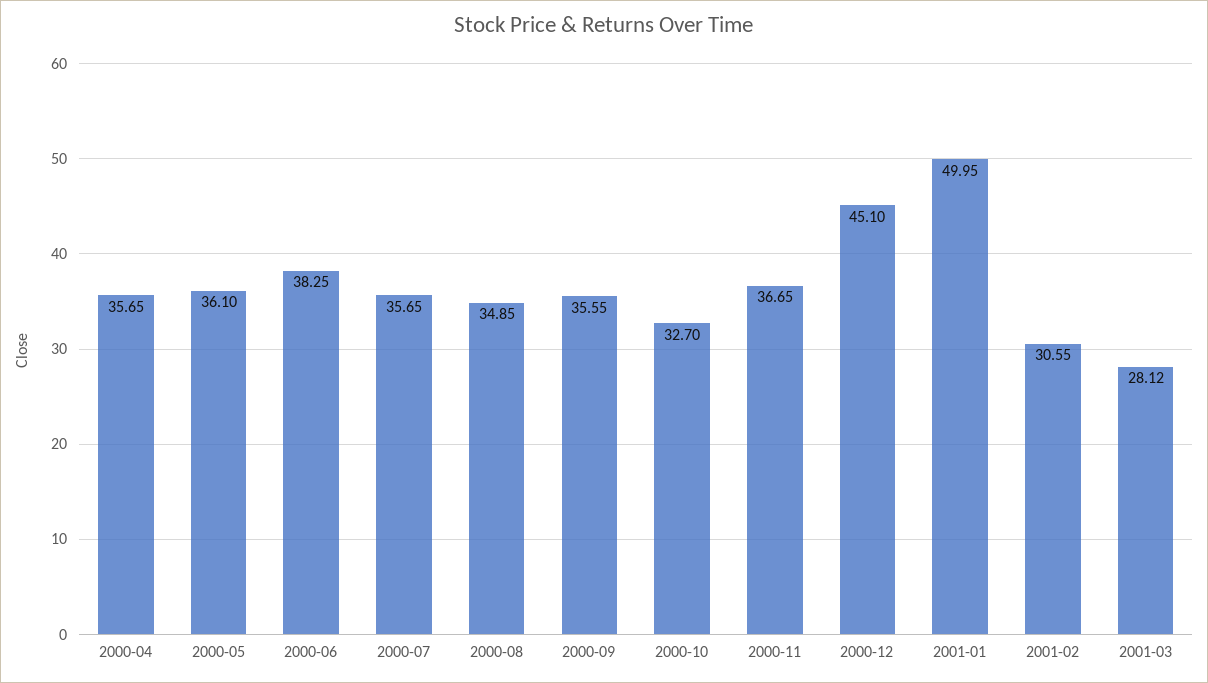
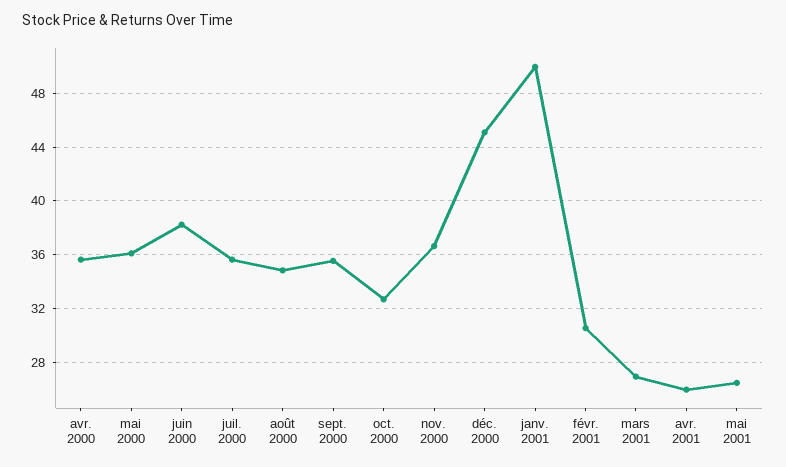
2001-03: 28.12 -> 27
avr. 2001: none -> 26
mai 2001: none -> 26.5

